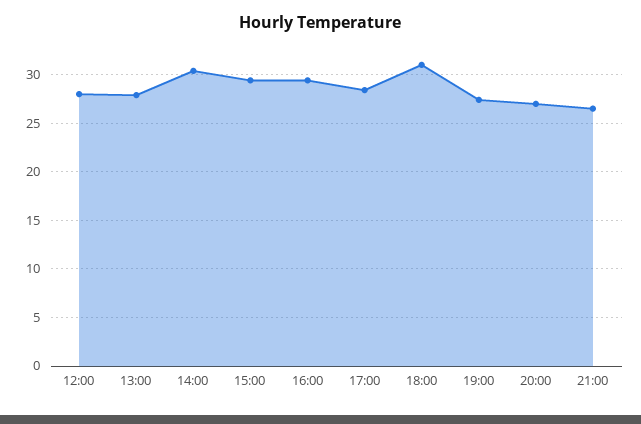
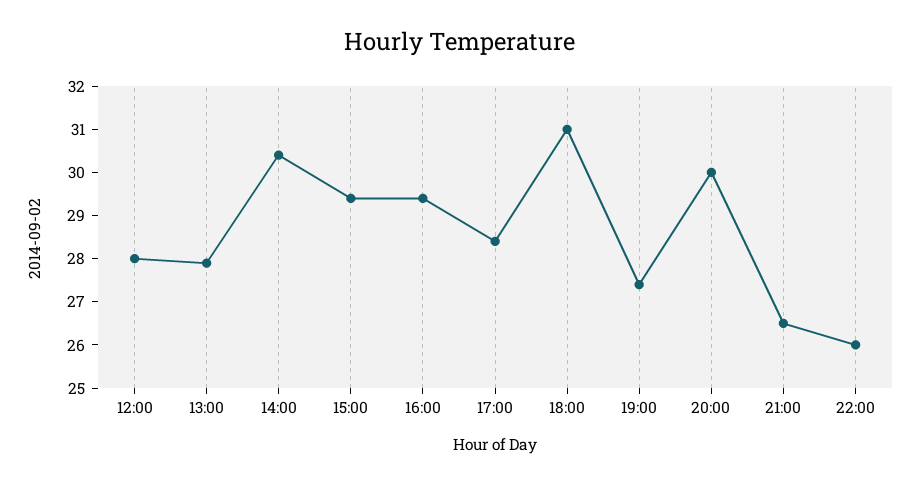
20:00: 27 -> 30
22:00: none -> 26

